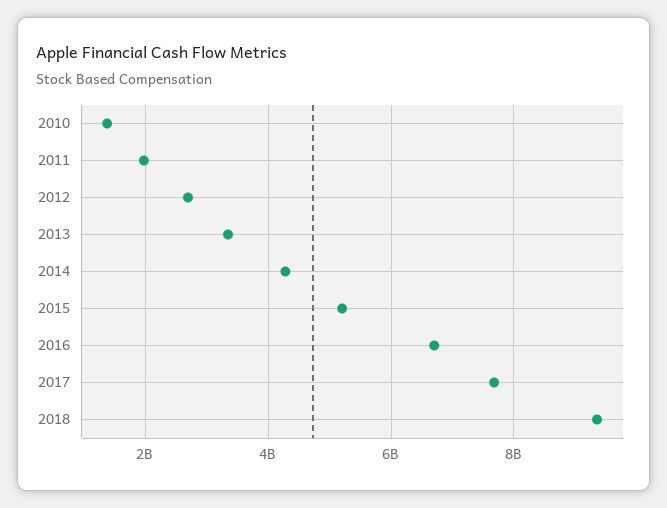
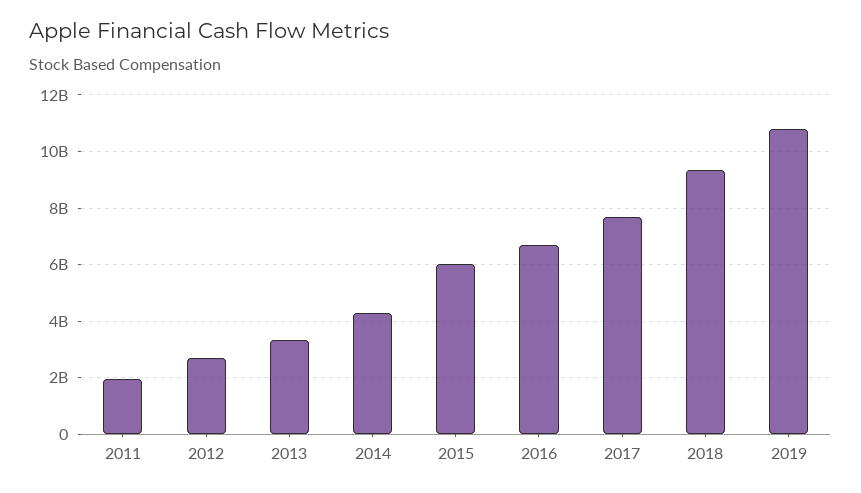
2010: 1400000000 -> none
2015: 5200000000 -> 6000000000
2019: none -> 10750000000

